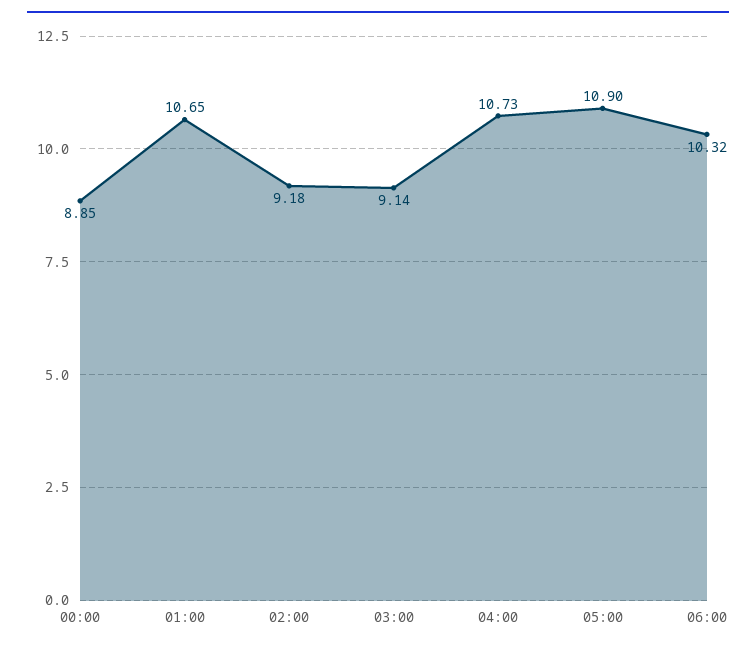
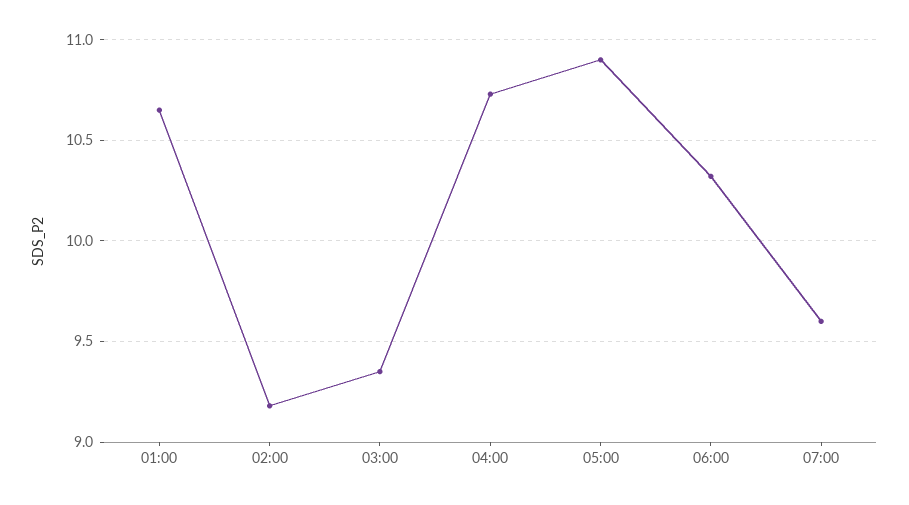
00:00: 8.85 -> none
03:00: 9.14 -> 9.35
07:00: none -> 9.6

